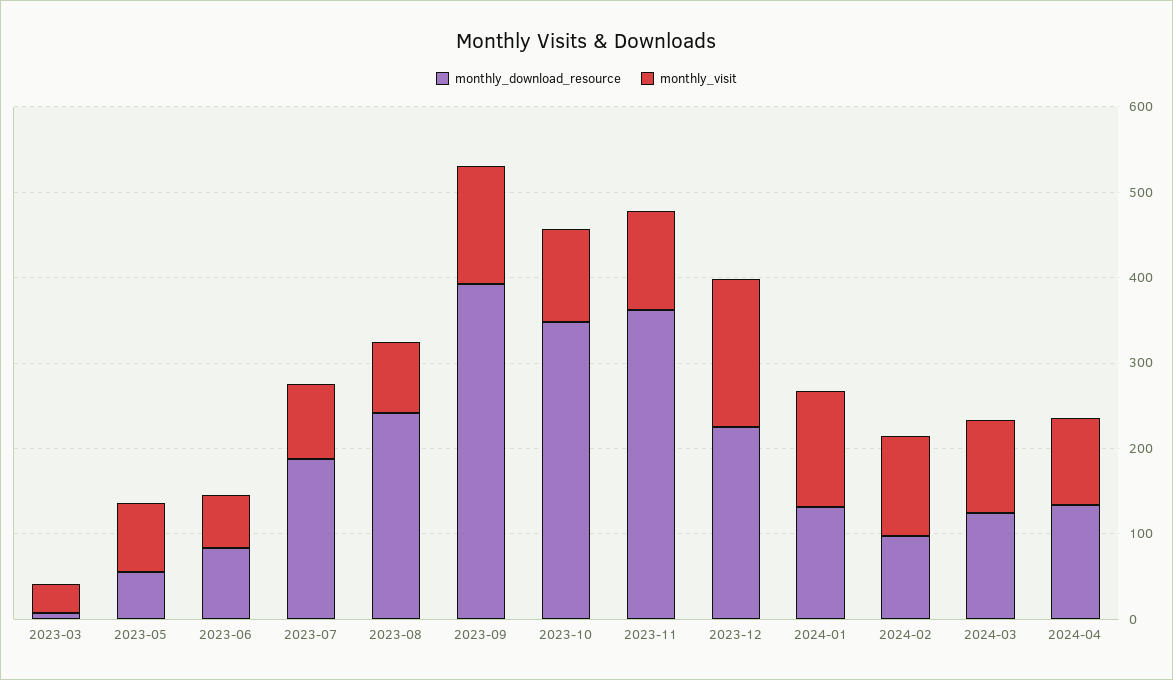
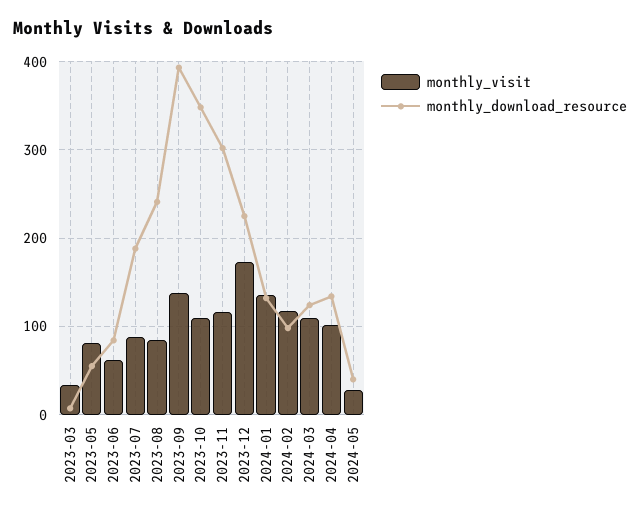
monthly_download_resource, 2023-11: 360 -> 300
monthly_visit, 2024-05: none -> 30
monthly_download_resource, 2024-05: none -> 40

